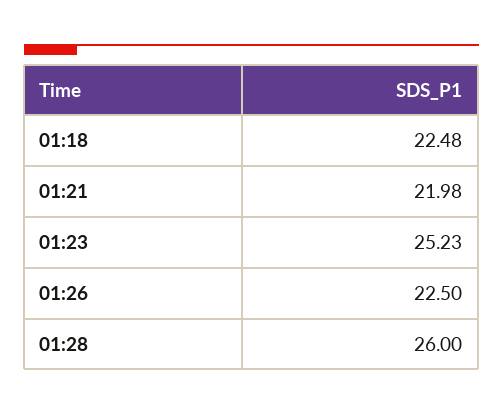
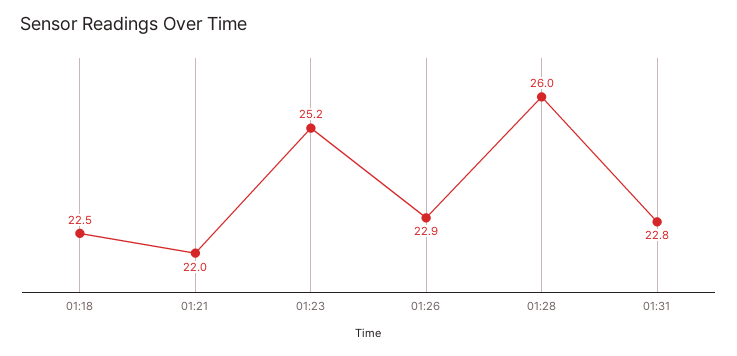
01:26: 22.5 -> 22.9
01:31: none -> 22.8

